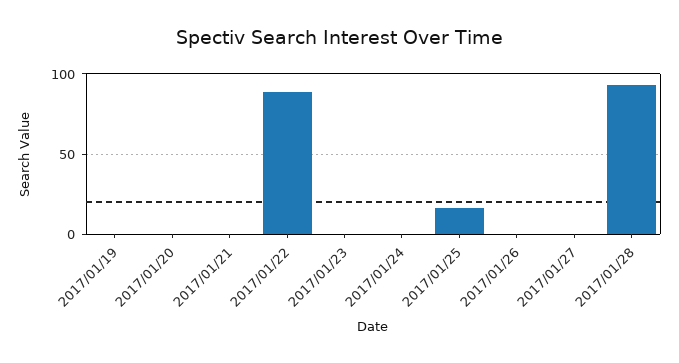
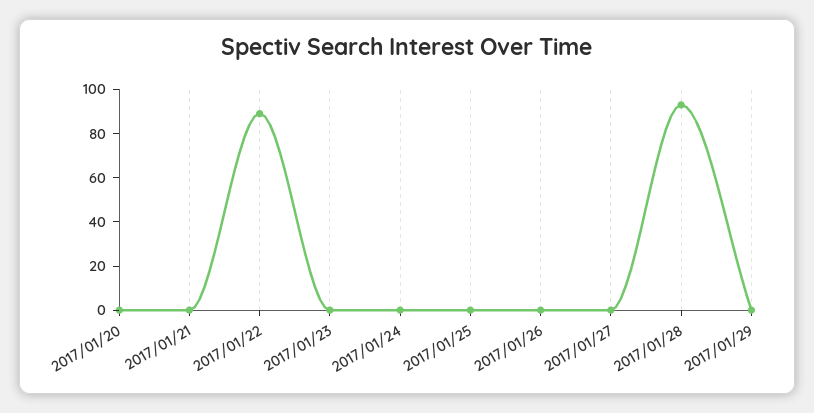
2017/01/19: 0 -> none
2017/01/25: 15 -> 0
2017/01/29: none -> 0

